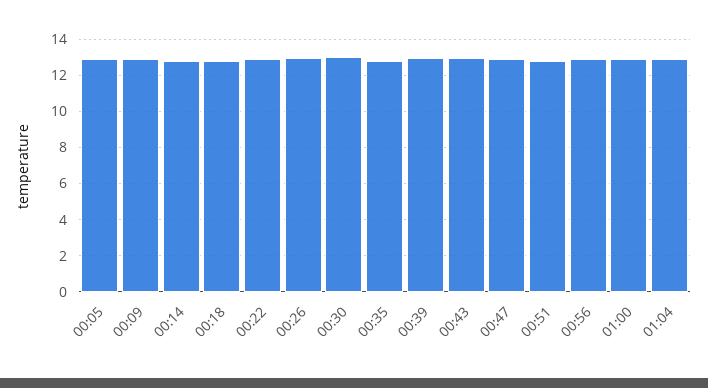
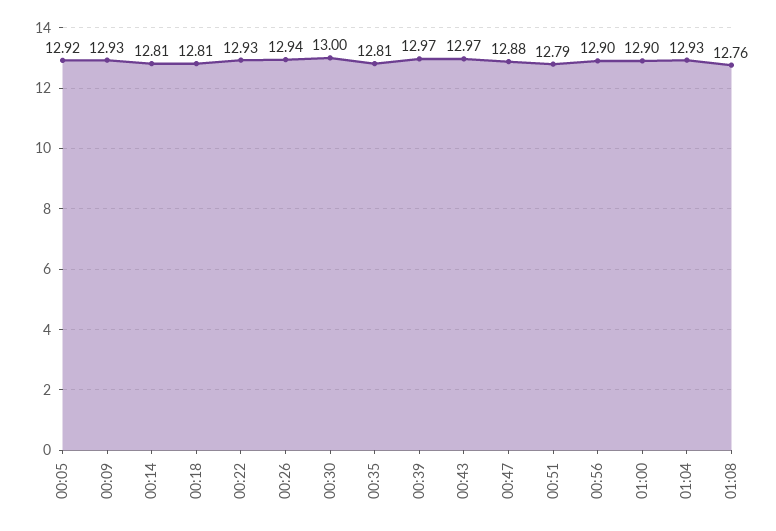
01:08: none -> 12.76

